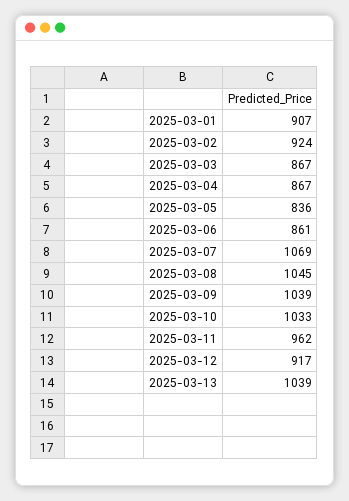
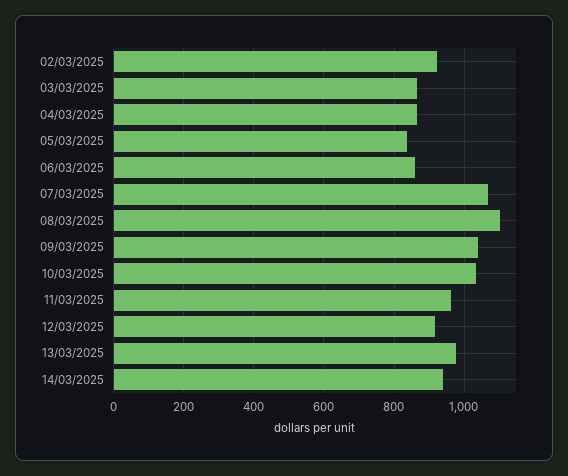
2025-03-01: 907 -> none
2025-03-08: 1045 -> 1100
2025-03-13: 1039 -> 980
14/03/2025: none -> 940

